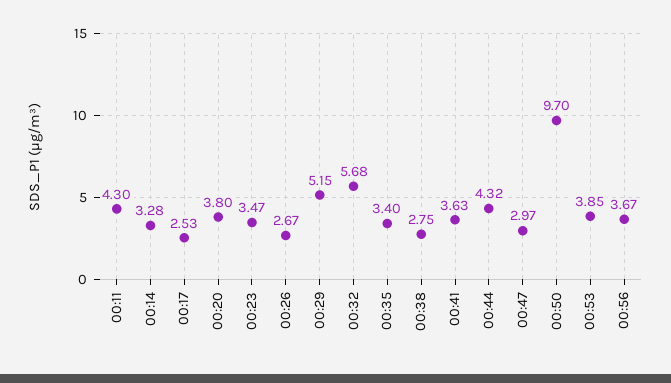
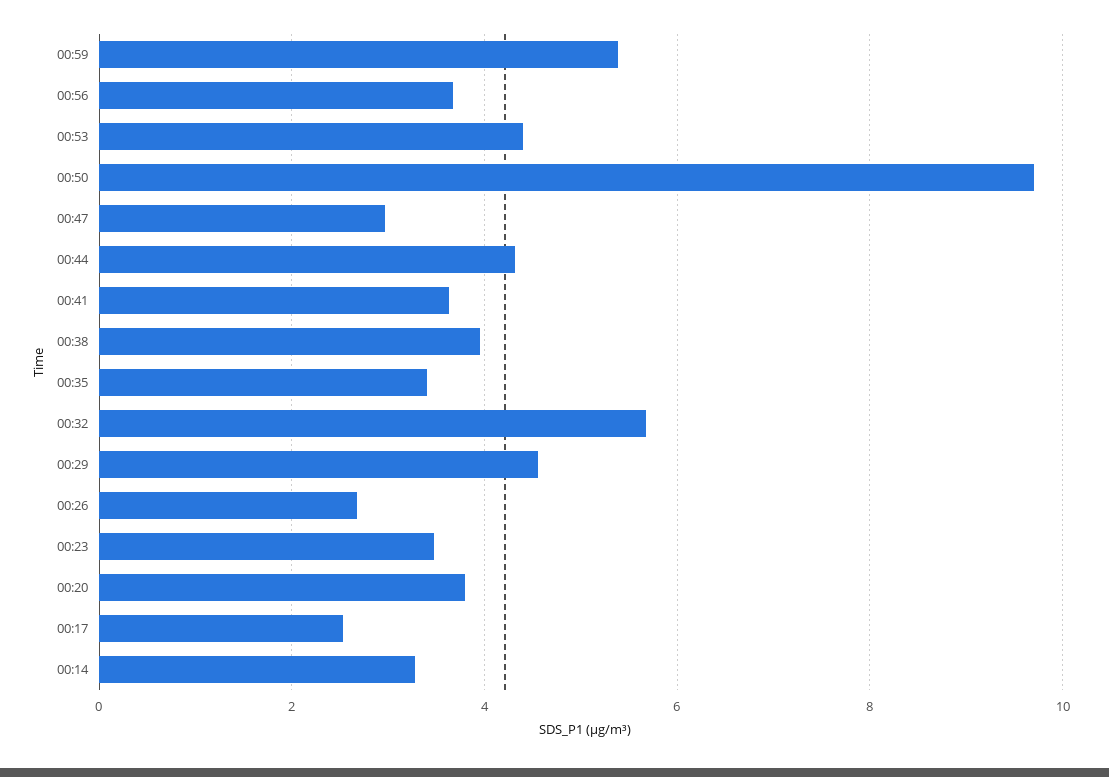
00:11: 4.3 -> none
00:29: 5.15 -> 4.6
00:38: 2.75 -> 4
00:53: 3.85 -> 4.4
00:59: none -> 5.4

